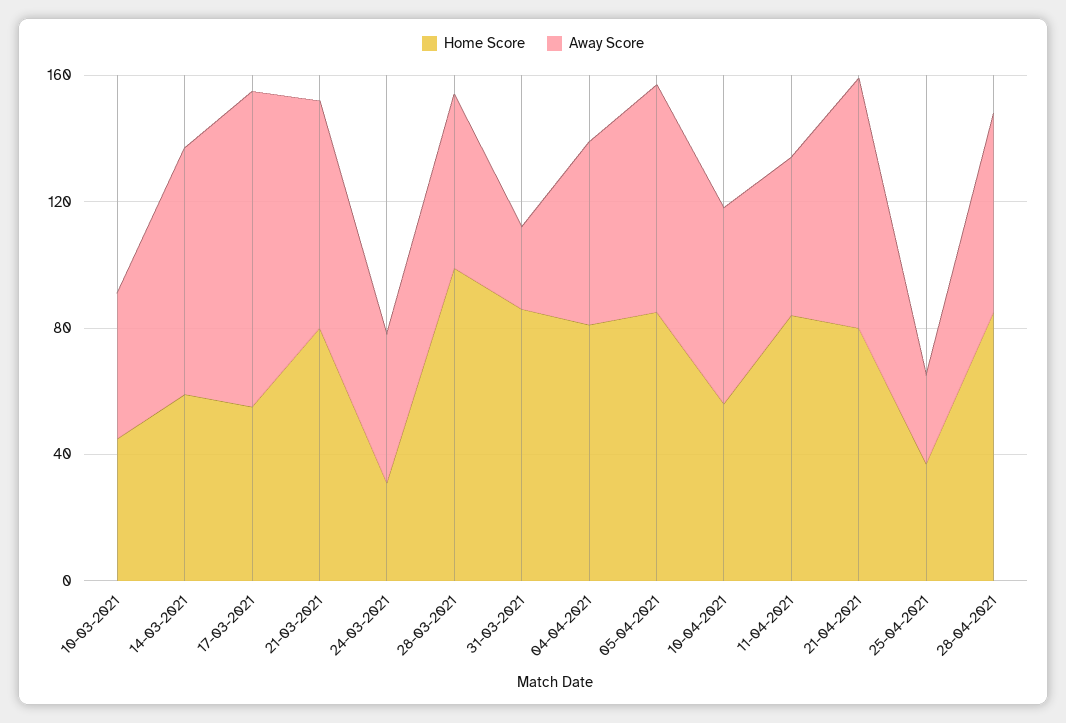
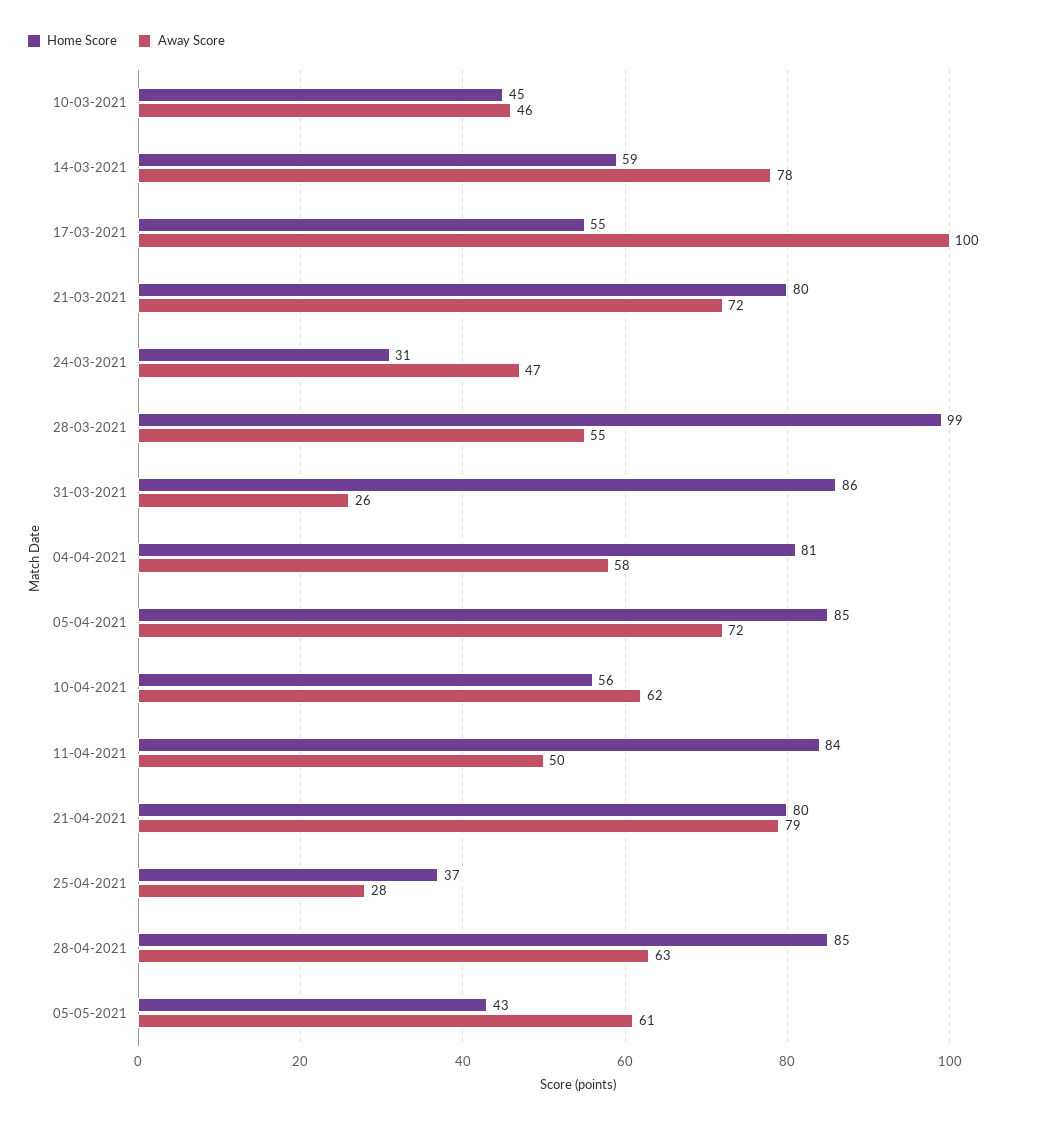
Home Score, 05-05-2021: none -> 43
Away Score, 05-05-2021: none -> 61

